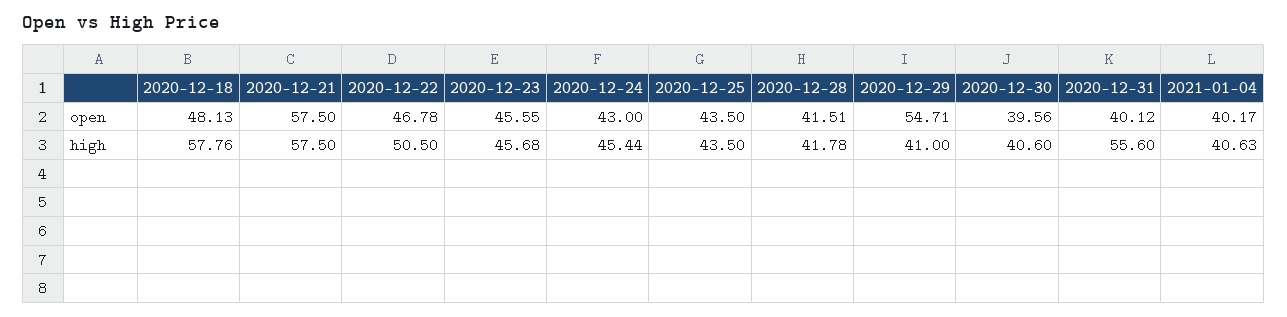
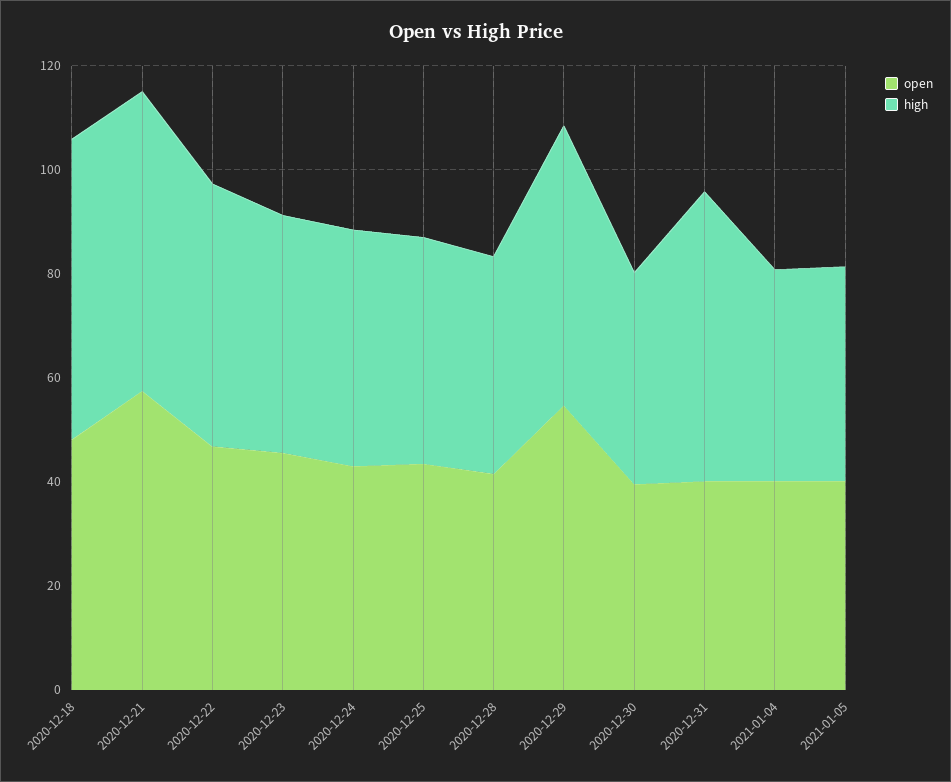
high, 2020-12-29: 41 -> 55
open, 2021-01-05: none -> 40
high, 2021-01-05: none -> 40

